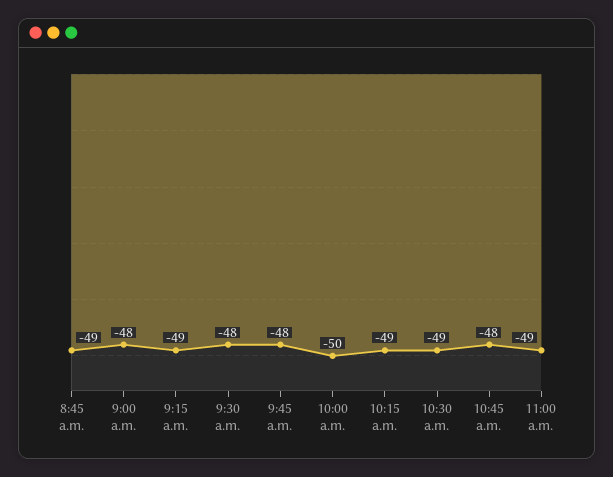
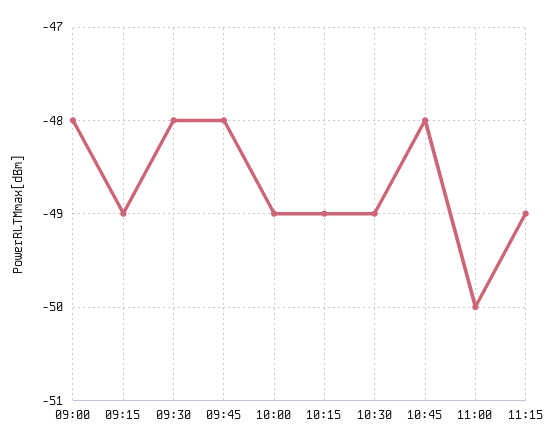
8:45 a.m.: -49 -> none
10:00 a.m.: -50 -> -49
11:00 a.m.: -49 -> -50
11:15: none -> -49

